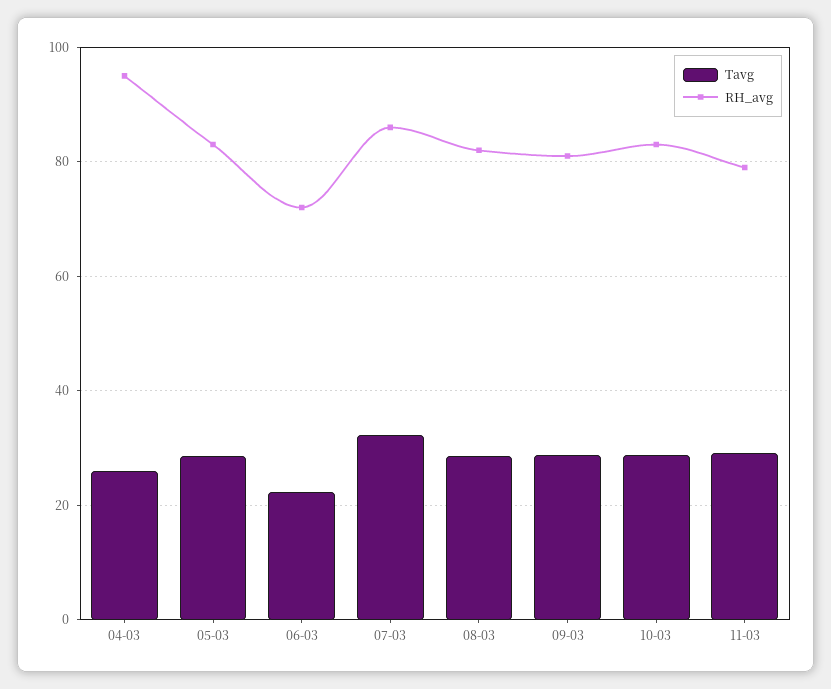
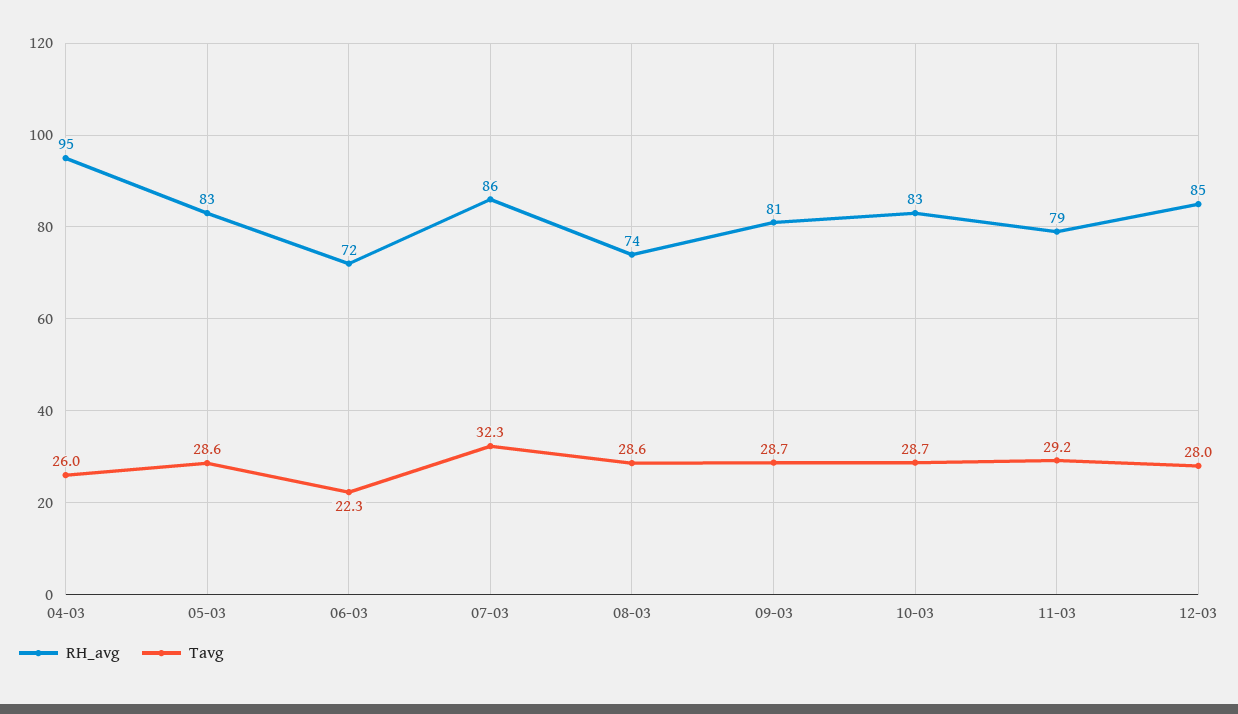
RH_avg, 08-03: 82 -> 74
RH_avg, 12-03: none -> 85
Tavg, 12-03: none -> 28

